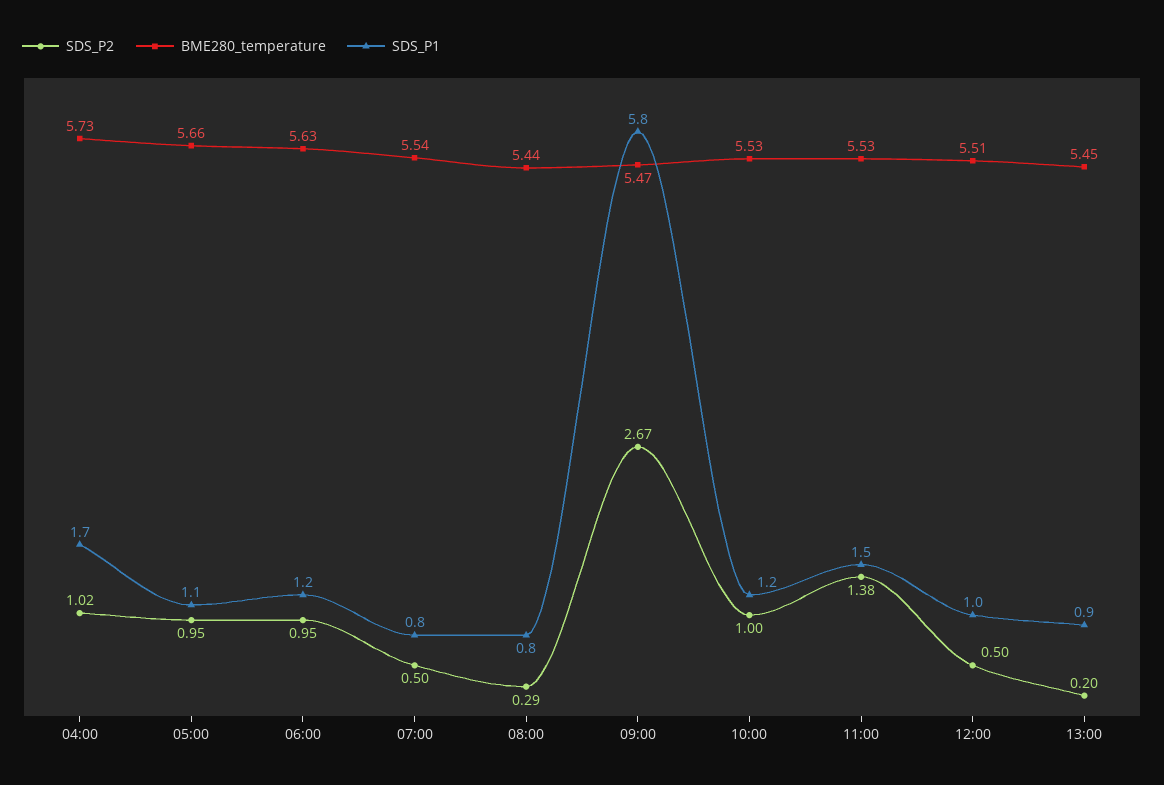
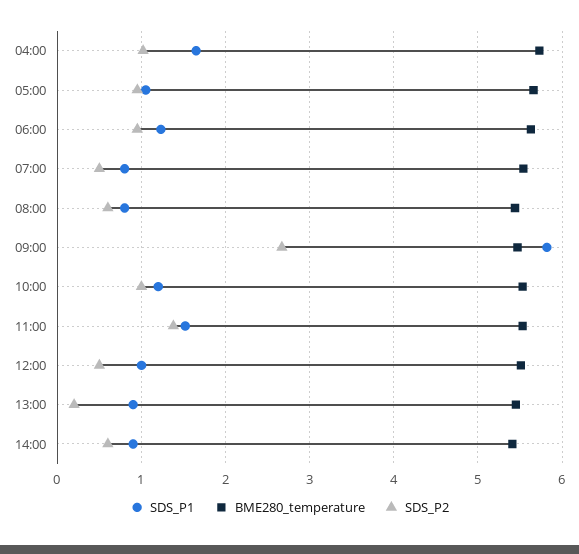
SDS_P2, 08:00: 0.29 -> 0.6
SDS_P1, 14:00: none -> 0.9
BME280_temperature, 14:00: none -> 5.4
SDS_P2, 14:00: none -> 0.6

